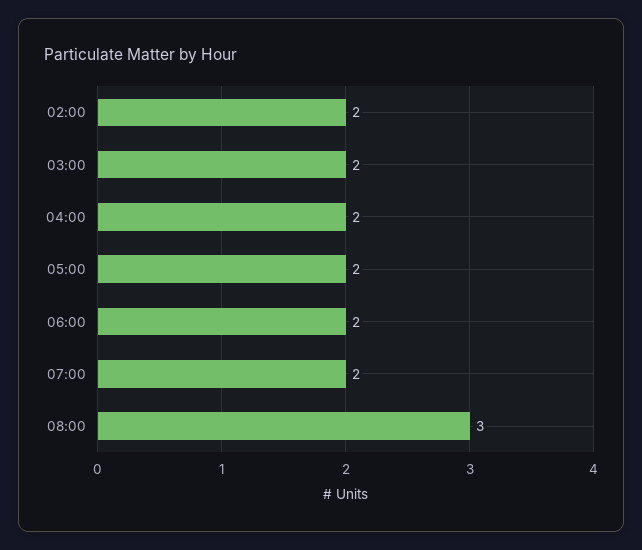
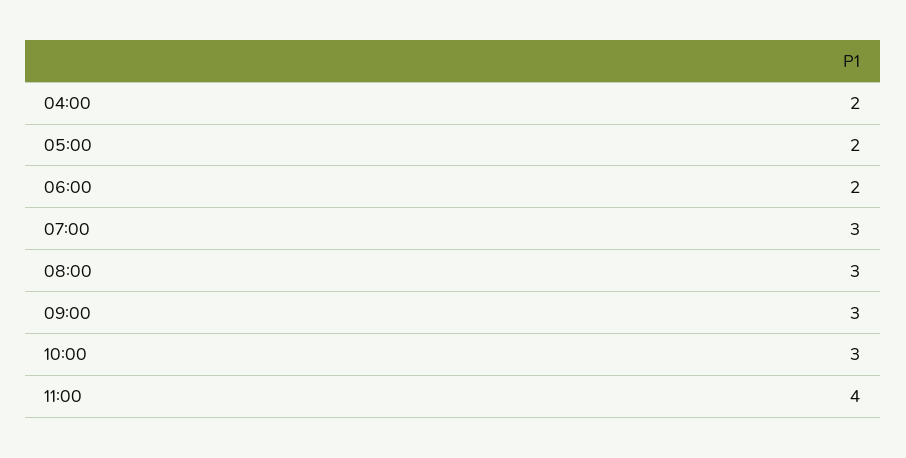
02:00: 2 -> none
03:00: 2 -> none
07:00: 2 -> 3
09:00: none -> 3
10:00: none -> 3
11:00: none -> 4

